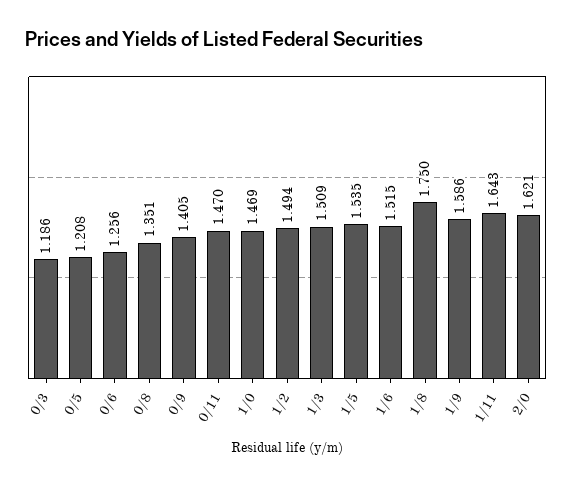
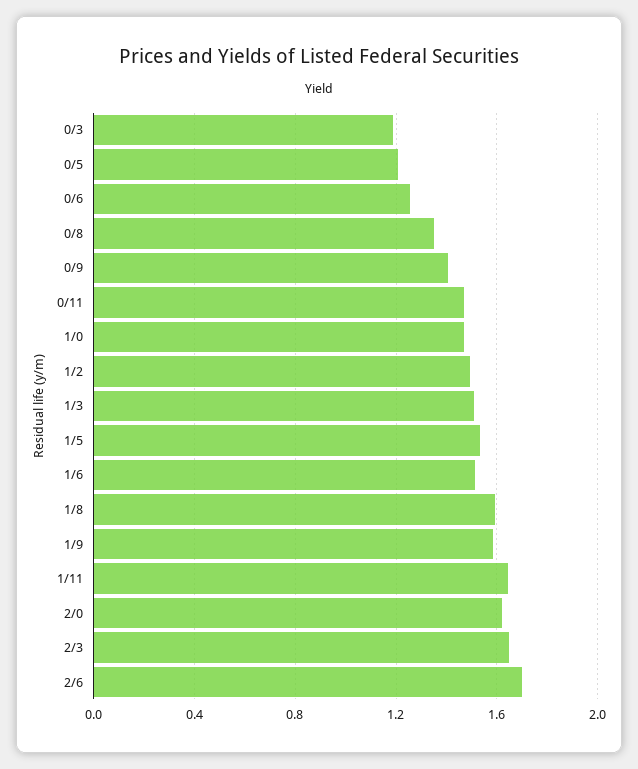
1/8: 1.75 -> 1.6
2/3: none -> 1.65
2/6: none -> 1.7

